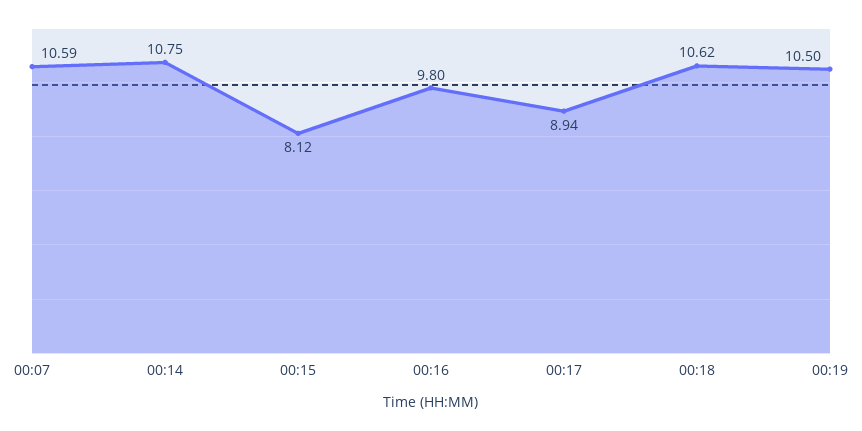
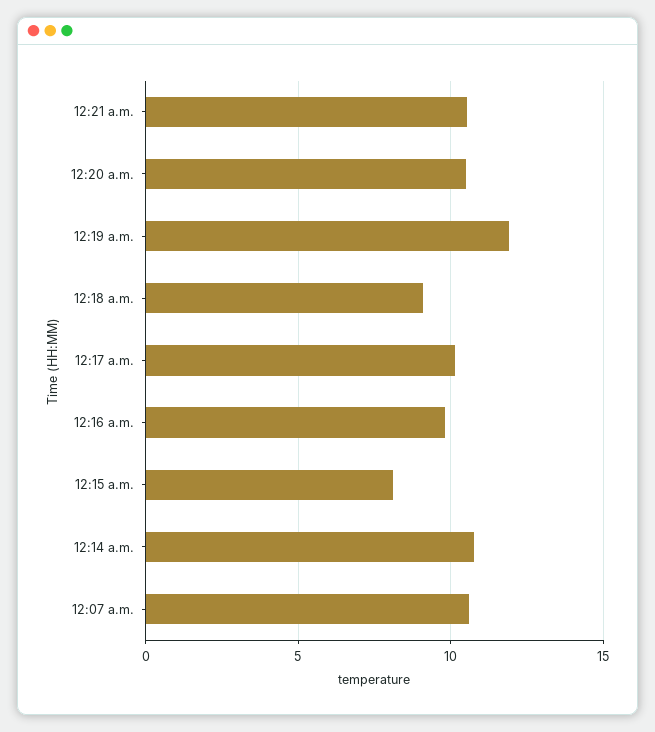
00:17: 8.94 -> 10
00:18: 10.62 -> 9
00:19: 10.5 -> 12
12:21 a.m.: none -> 10.5
12:20 a.m.: none -> 10.5

